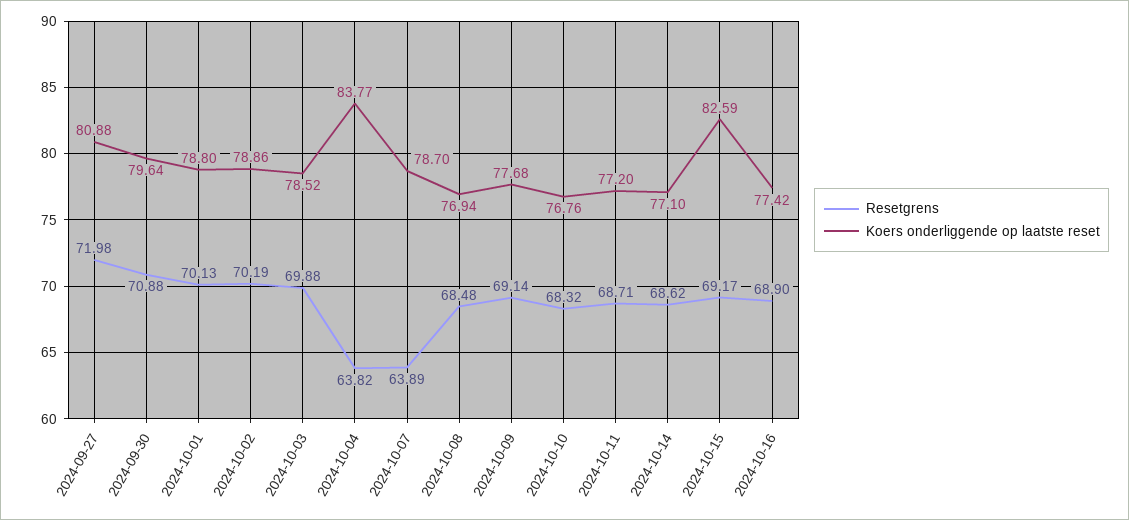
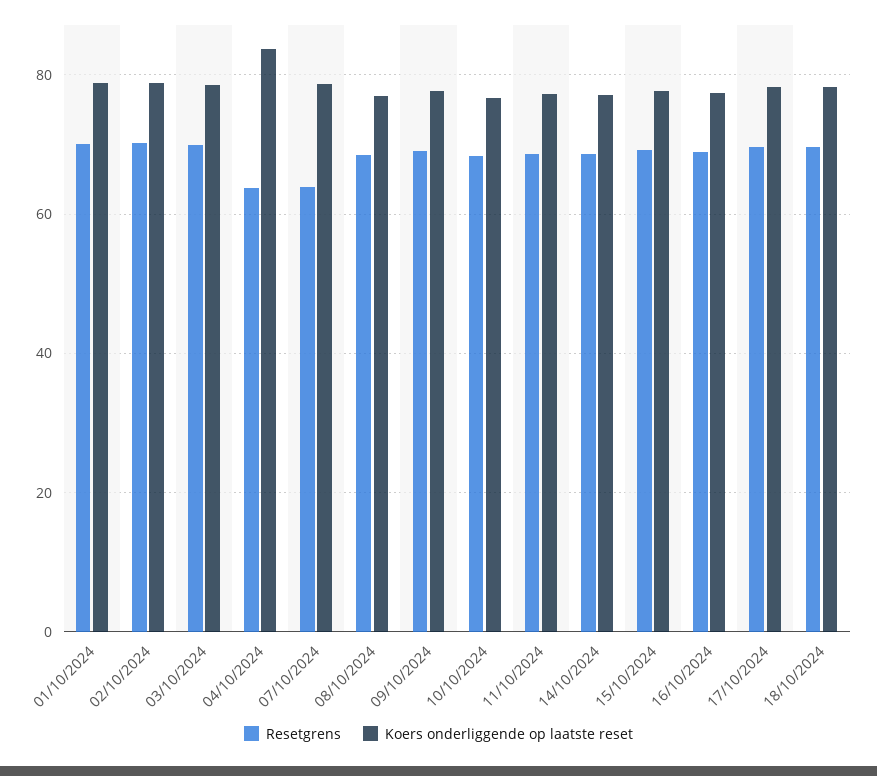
Resetgrens, 2024-09-27: 71.98 -> none
Koers onderliggende op laatste reset, 2024-09-27: 80.88 -> none
Resetgrens, 2024-09-30: 70.88 -> none
Koers onderliggende op laatste reset, 2024-09-30: 79.64 -> none
Koers onderliggende op laatste reset, 2024-10-15: 82.59 -> 78
Resetgrens, 17/10/2024: none -> 70
Koers onderliggende op laatste reset, 17/10/2024: none -> 78
Resetgrens, 18/10/2024: none -> 70
Koers onderliggende op laatste reset, 18/10/2024: none -> 78

